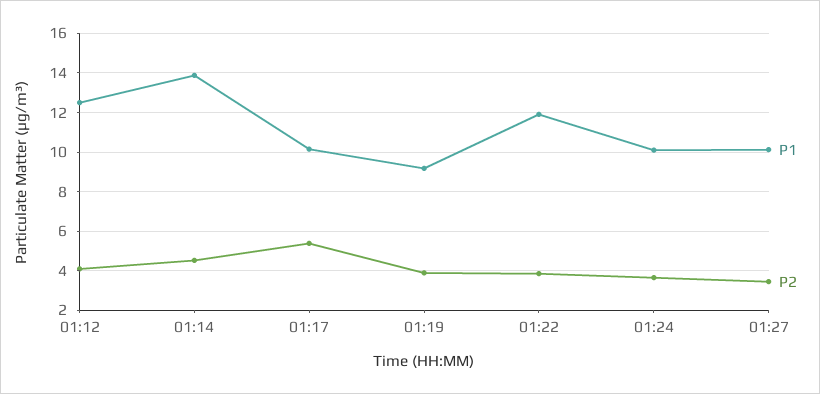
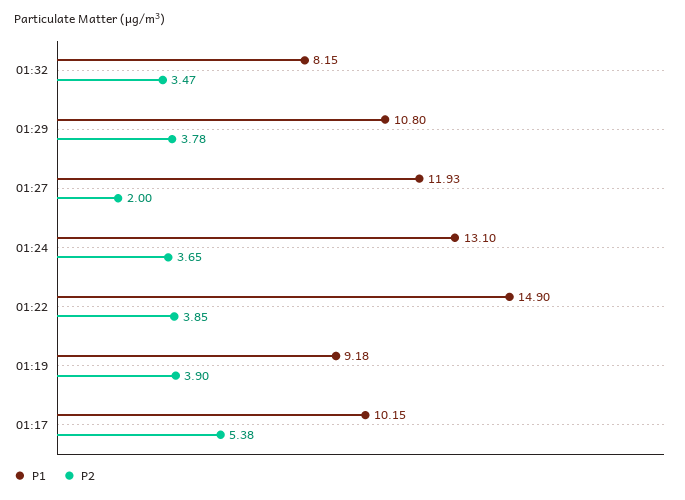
P1, 01:12: 12.5 -> none
P2, 01:12: 4 -> none
P1, 01:14: 14 -> none
P2, 01:14: 4.5 -> none
P1, 01:22: 12 -> 14.9
P1, 01:24: 10 -> 13.1
P1, 01:27: 10 -> 11.93
P2, 01:27: 3.5 -> 2
P1, 01:32: none -> 8.15
P2, 01:32: none -> 3.47
P1, 01:29: none -> 10.8
P2, 01:29: none -> 3.78

